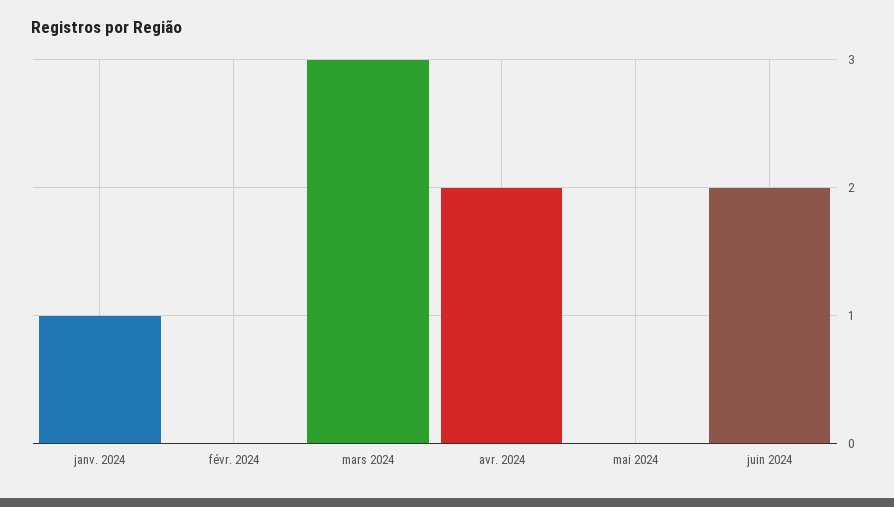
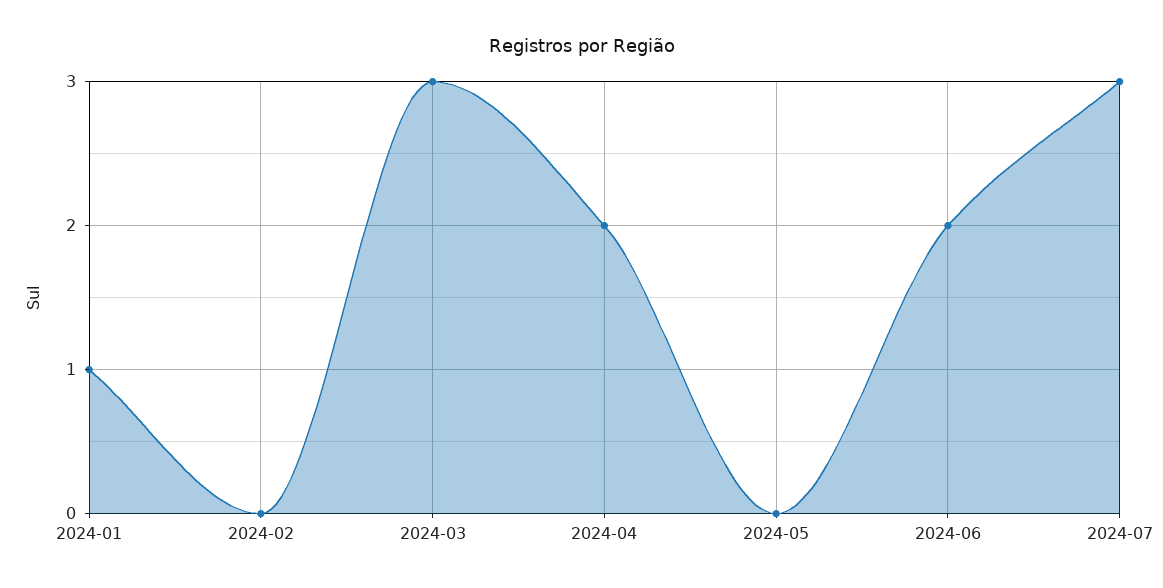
2024-07: none -> 3

